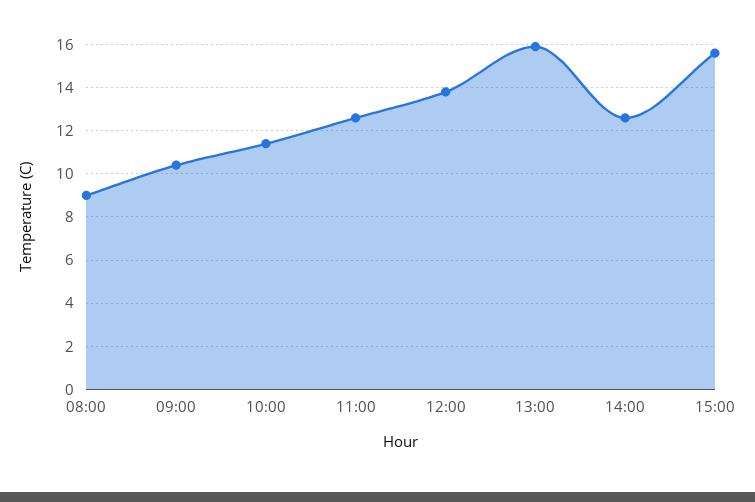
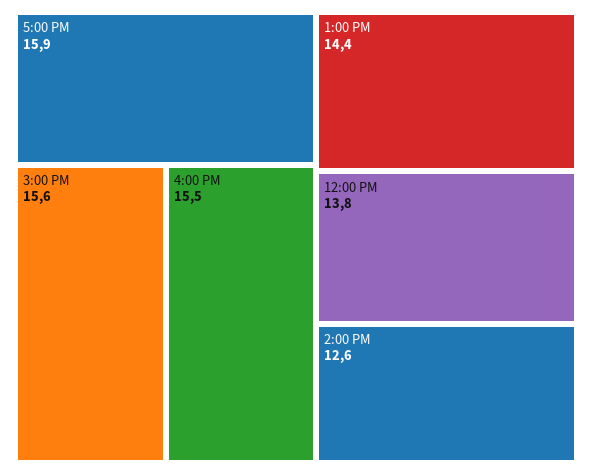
08:00: 9 -> none
09:00: 10.5 -> none
10:00: 11.5 -> none
11:00: 12.5 -> none
13:00: 16 -> 14.4
5:00 PM: none -> 15.9
4:00 PM: none -> 15.5

